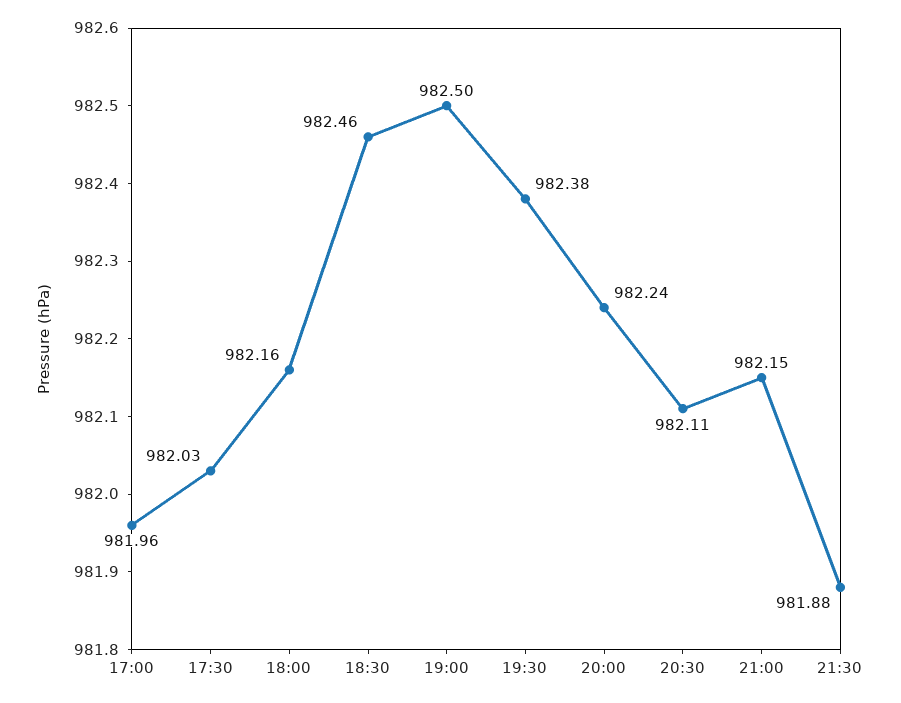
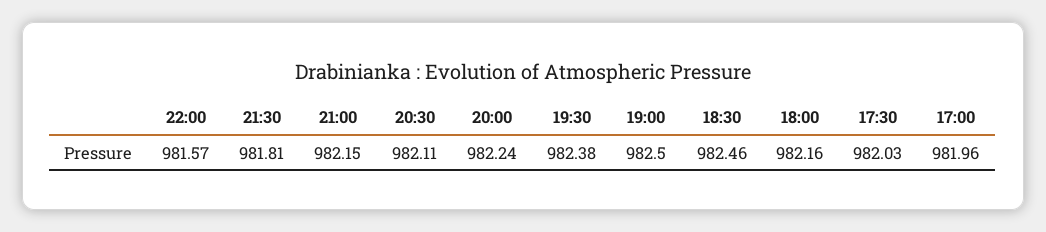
21:30: 981.88 -> 981.81
22:00: none -> 981.57

